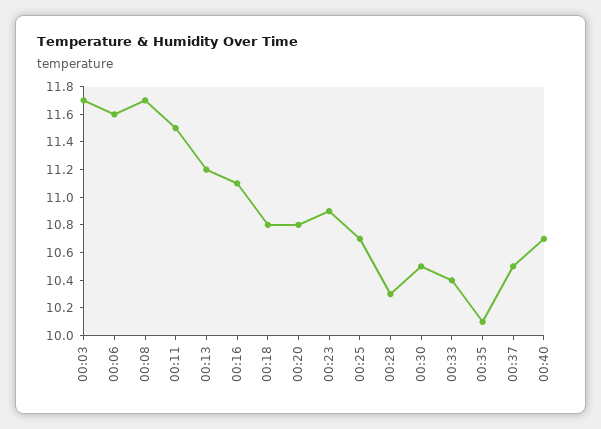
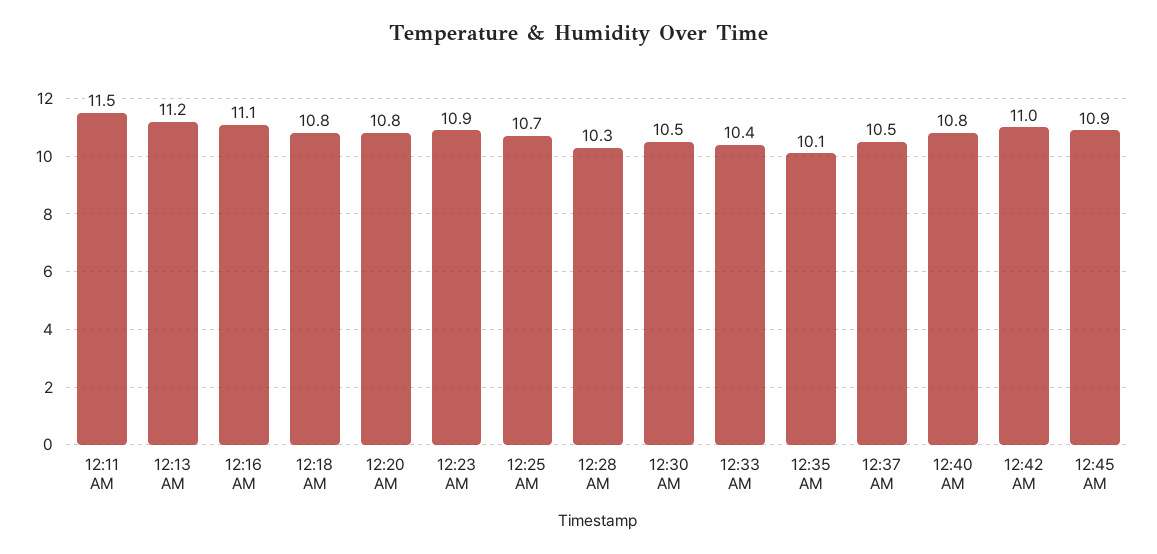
00:03: 11.7 -> none
00:06: 11.6 -> none
00:08: 11.7 -> none
00:40: 10.7 -> 10.8
12:42 AM: none -> 11
12:45 AM: none -> 10.9

